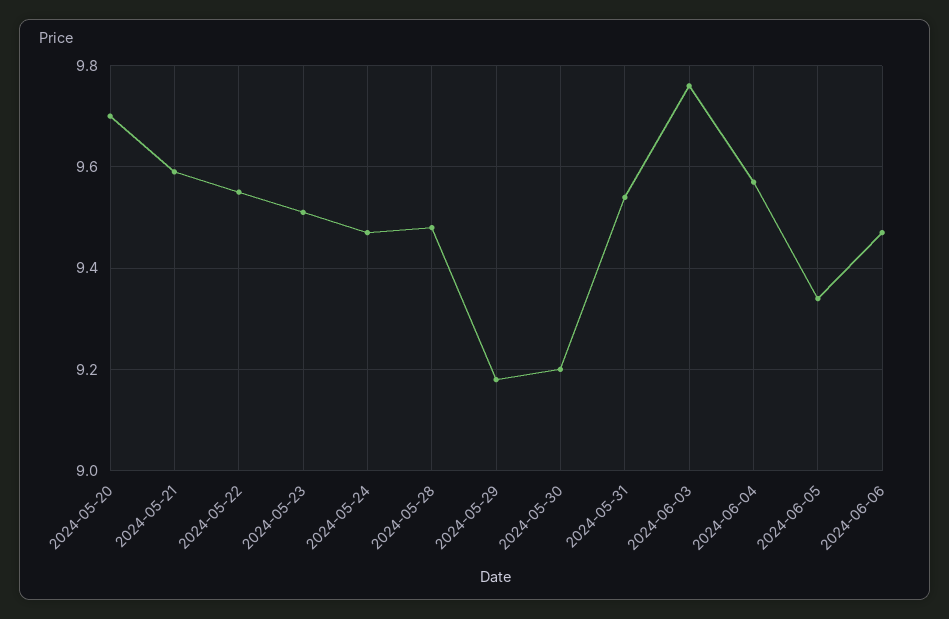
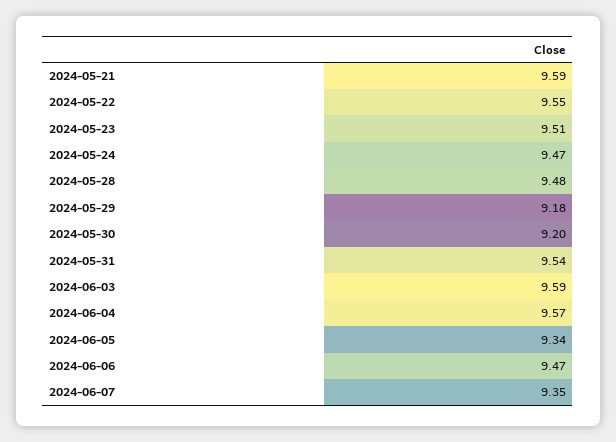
2024-05-20: 9.7 -> none
2024-06-03: 9.75 -> 9.59
2024-06-07: none -> 9.35

